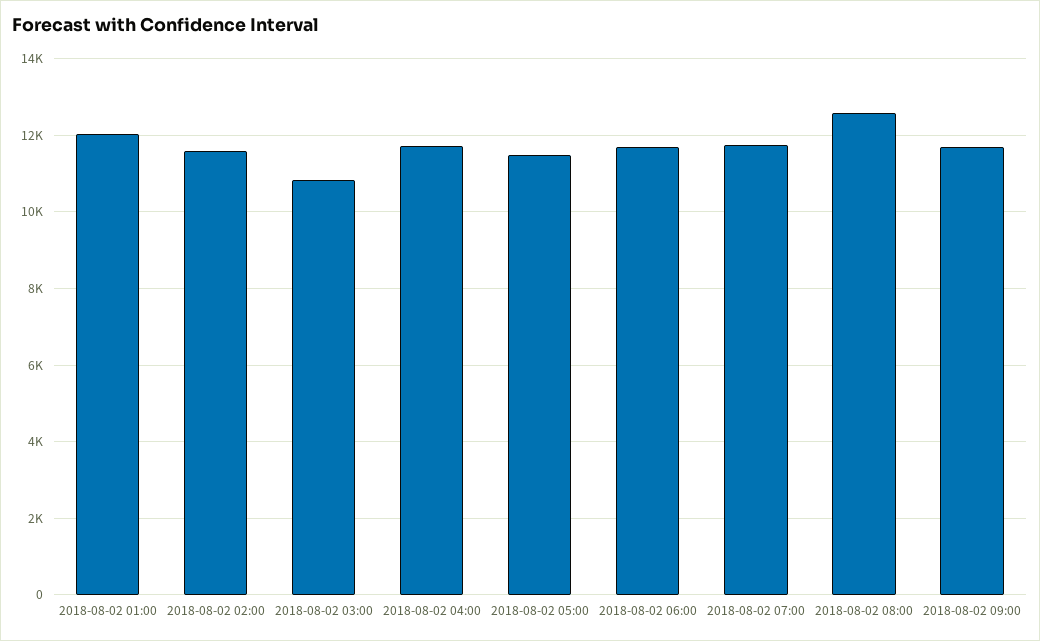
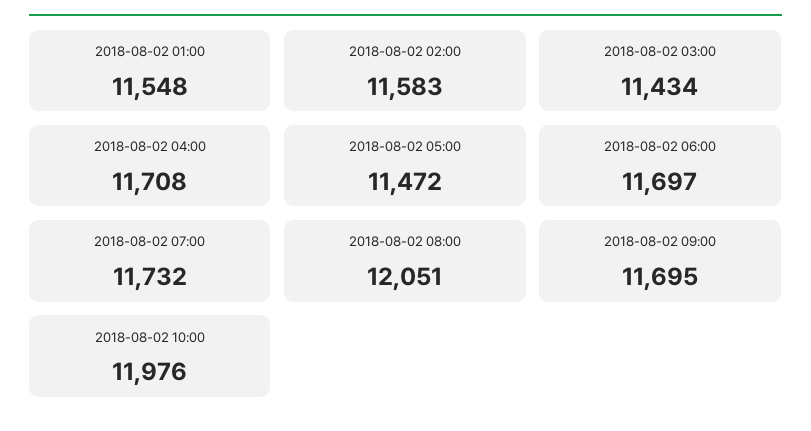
2018-08-02 01:00: 12000 -> 11548
2018-08-02 03:00: 10800 -> 11434
2018-08-02 08:00: 12600 -> 12051
2018-08-02 10:00: none -> 11976

